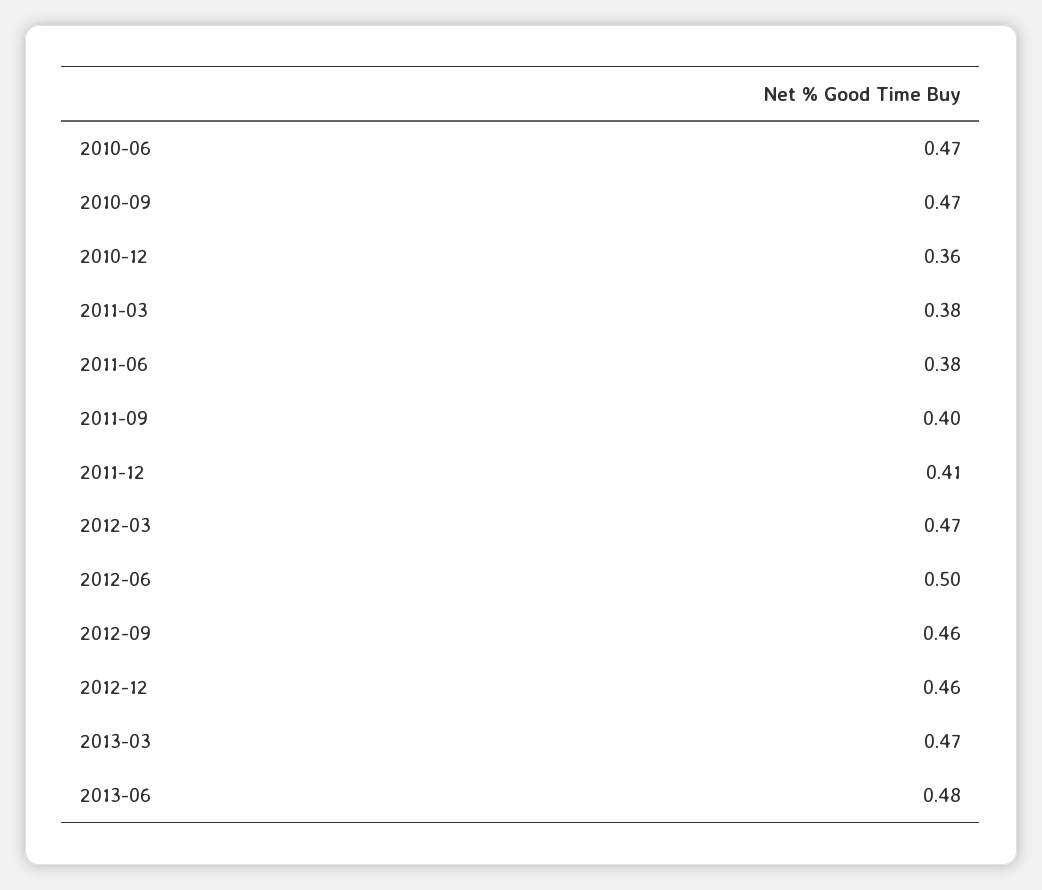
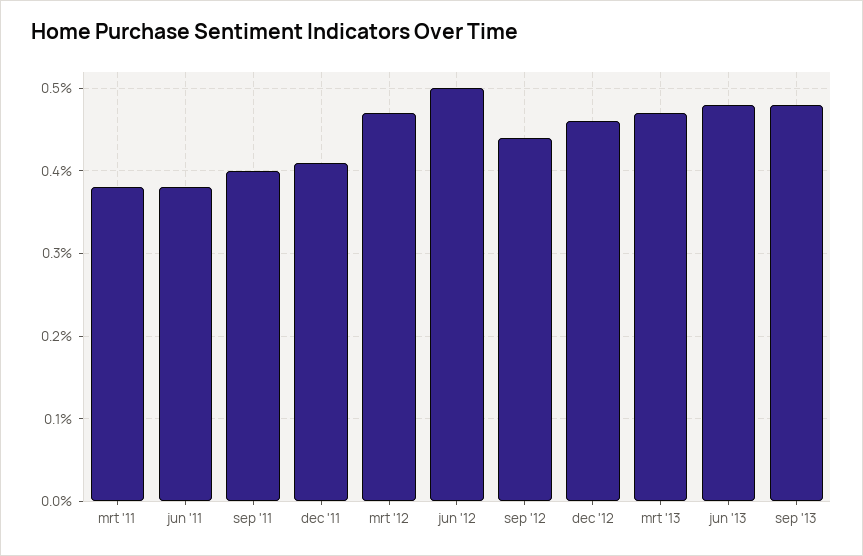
2010-06: 0.47 -> none
2010-09: 0.47 -> none
2010-12: 0.36 -> none
2012-09: 0.46 -> 0.44
sep '13: none -> 0.48

